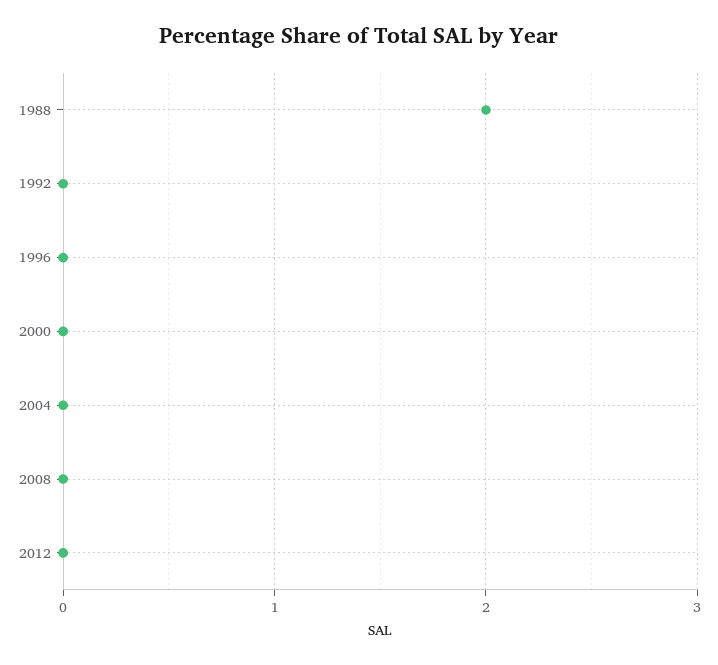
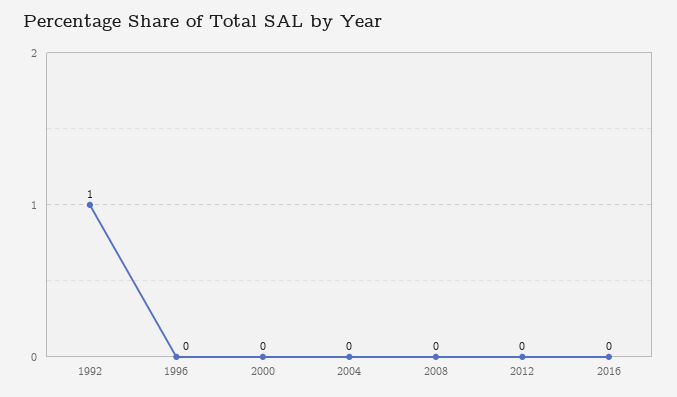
1988: 2 -> none
1992: 0 -> 1
2016: none -> 0

